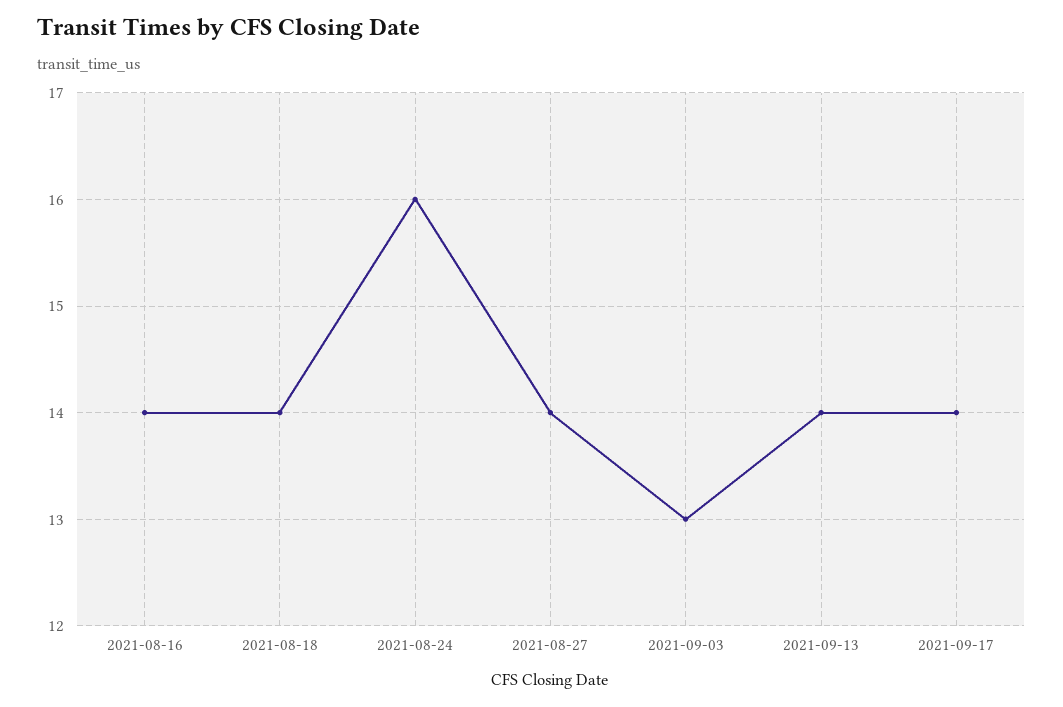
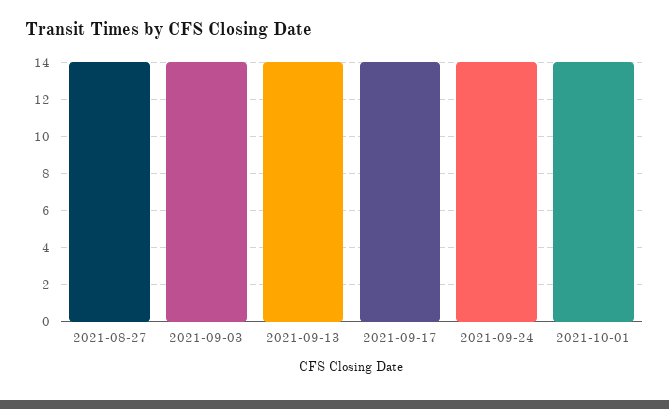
2021-08-16: 14 -> none
2021-08-18: 14 -> none
2021-08-24: 16 -> none
2021-09-03: 13 -> 14
2021-09-24: none -> 14
2021-10-01: none -> 14

